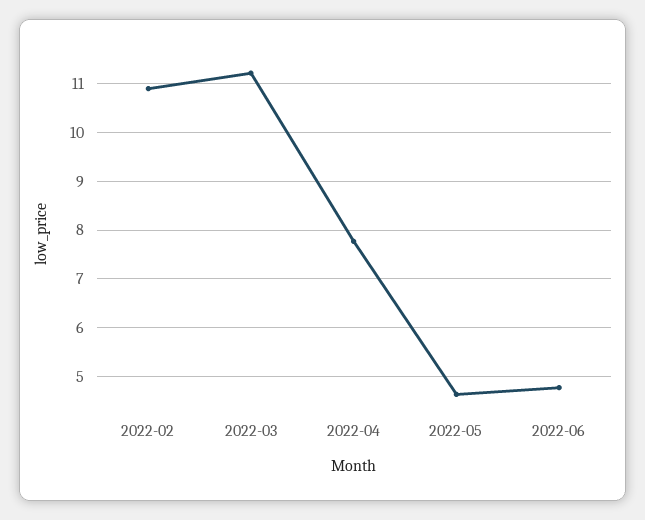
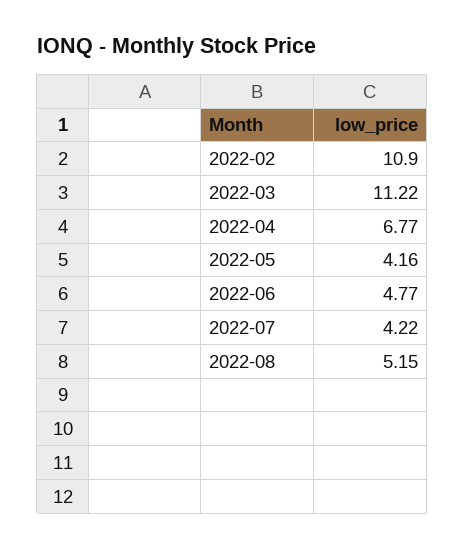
2022-04: 7.8 -> 6.77
2022-05: 4.6 -> 4.16
2022-07: none -> 4.22
2022-08: none -> 5.15

